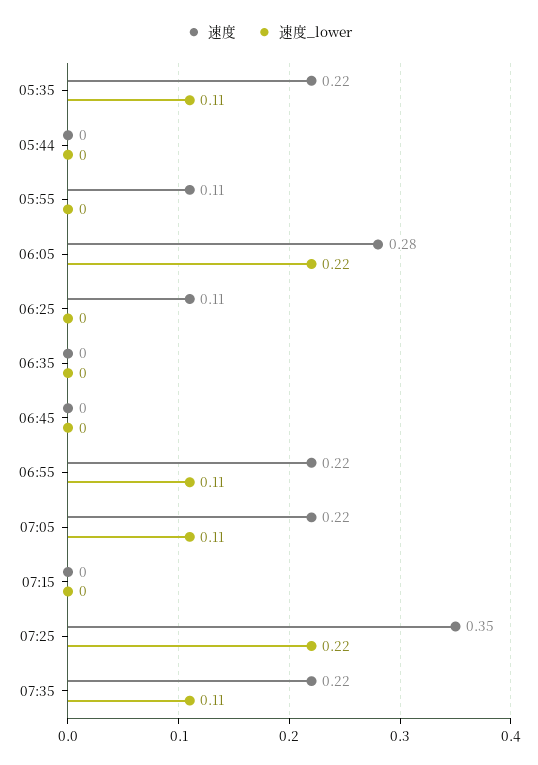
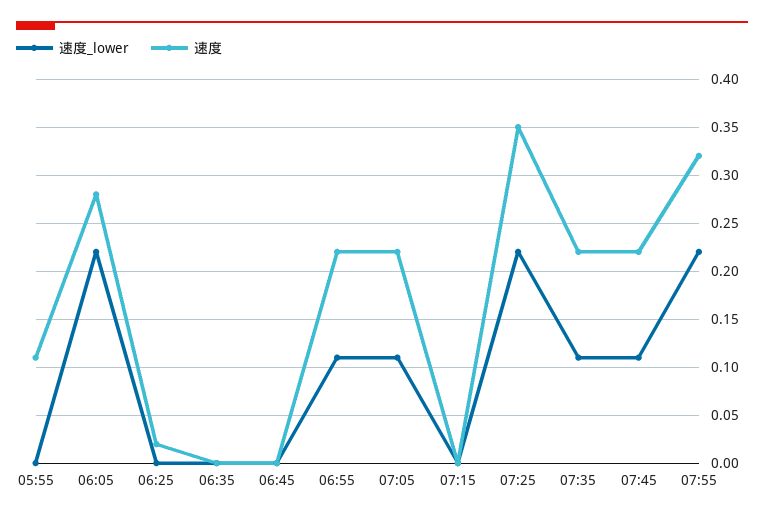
速度, 05:35: 0.22 -> none
速度_lower, 05:35: 0.11 -> none
速度, 05:44: 0 -> none
速度_lower, 05:44: 0 -> none
速度, 06:25: 0.11 -> 0.02
速度_lower, 07:45: none -> 0.11
速度, 07:45: none -> 0.22
速度_lower, 07:55: none -> 0.22
速度, 07:55: none -> 0.32

